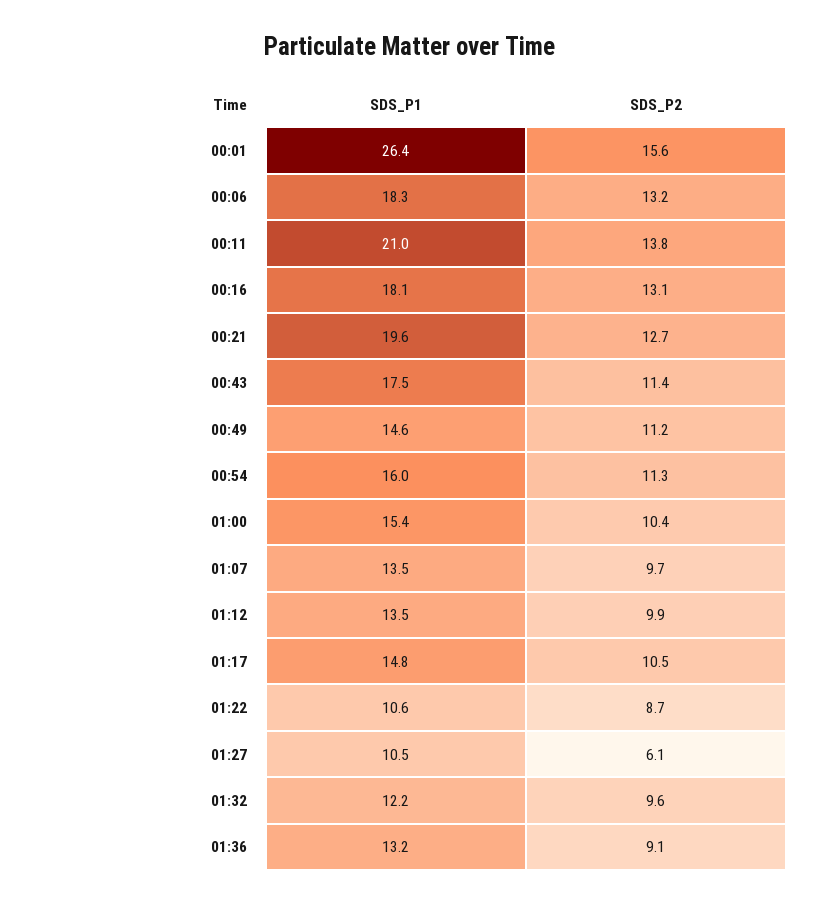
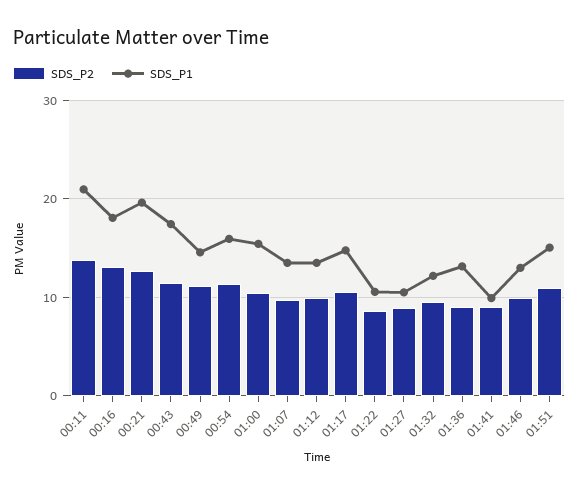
SDS_P1, 00:01: 26.4 -> none
SDS_P2, 00:01: 15.6 -> none
SDS_P1, 00:06: 18.3 -> none
SDS_P2, 00:06: 13.2 -> none
SDS_P2, 01:27: 6.1 -> 9
SDS_P2, 01:41: none -> 9
SDS_P1, 01:41: none -> 10
SDS_P2, 01:46: none -> 10
SDS_P1, 01:46: none -> 13
SDS_P2, 01:51: none -> 11
SDS_P1, 01:51: none -> 15

